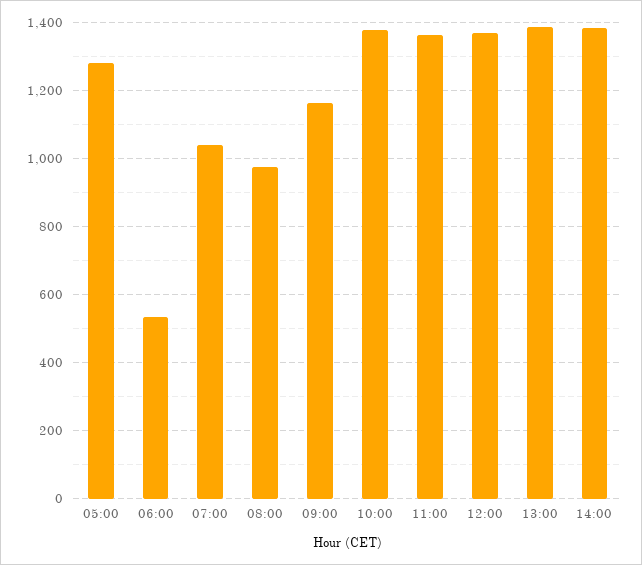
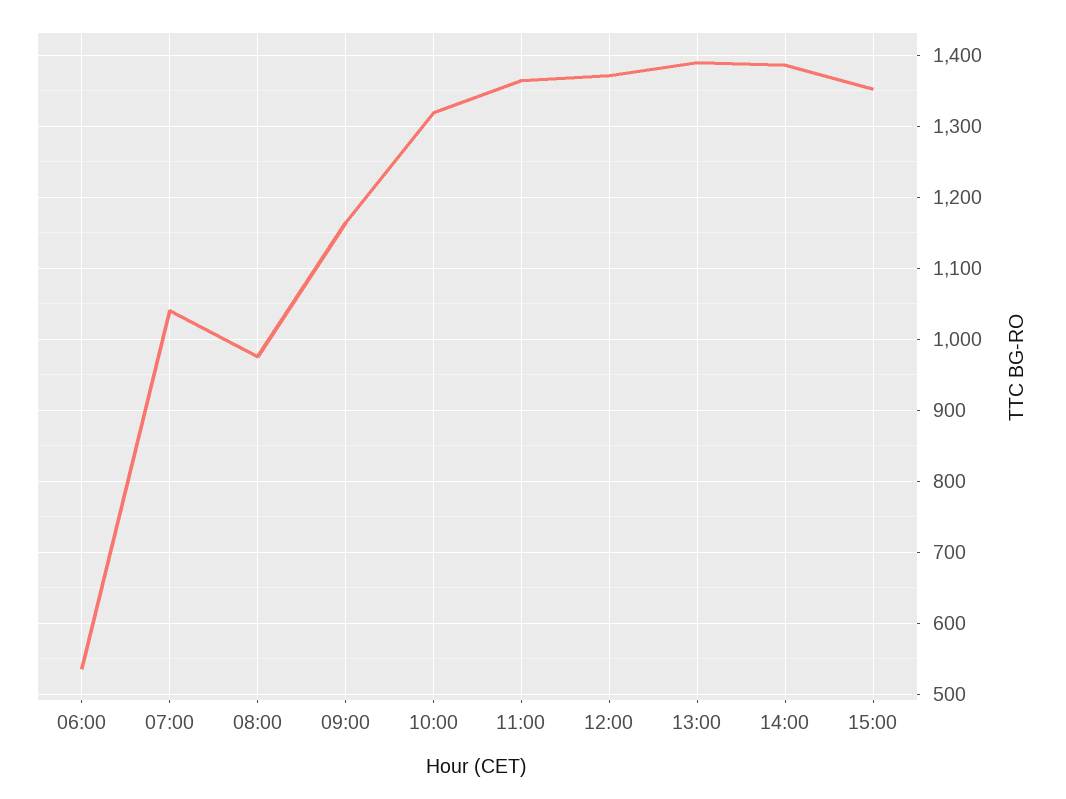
05:00: 1280 -> none
10:00: 1380 -> 1320
15:00: none -> 1350

